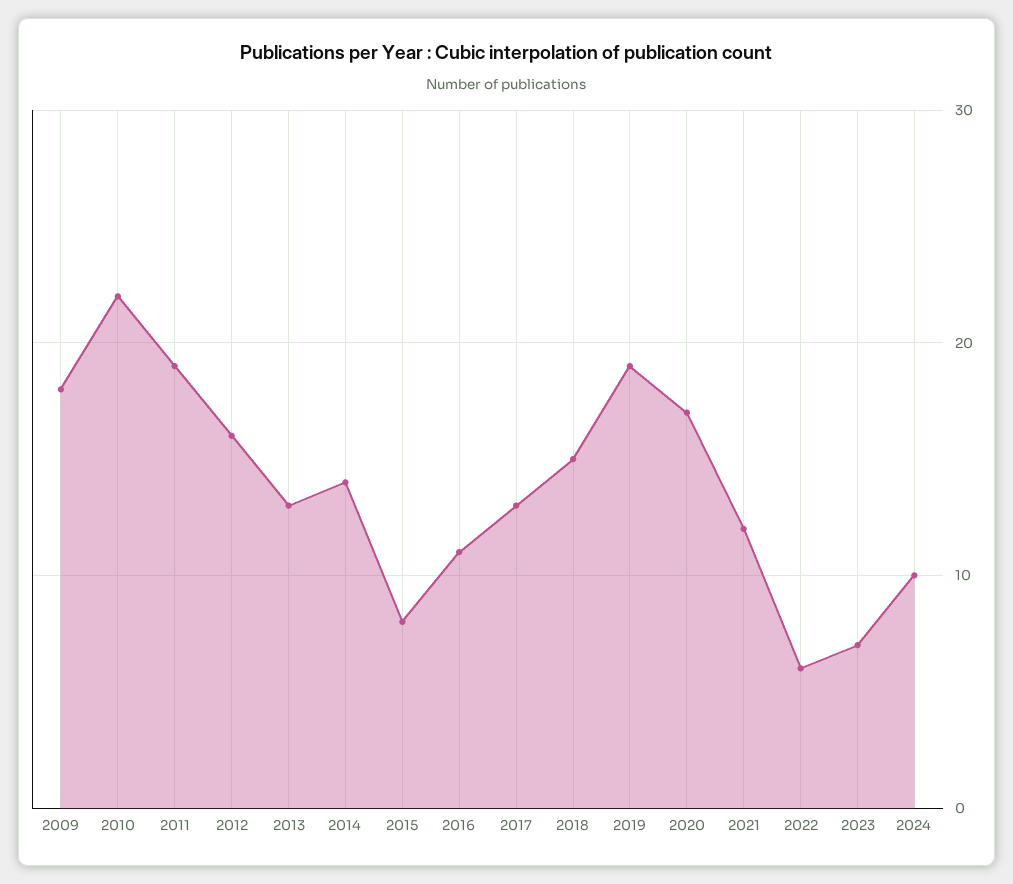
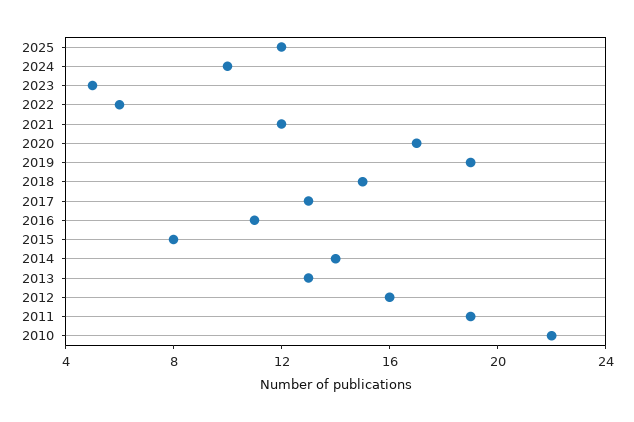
2009: 18 -> none
2023: 7 -> 5
2025: none -> 12

